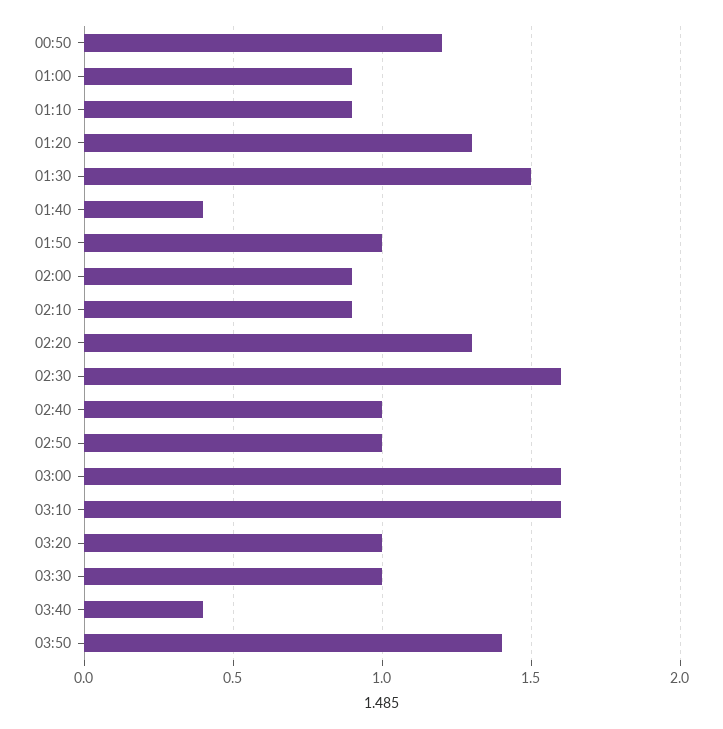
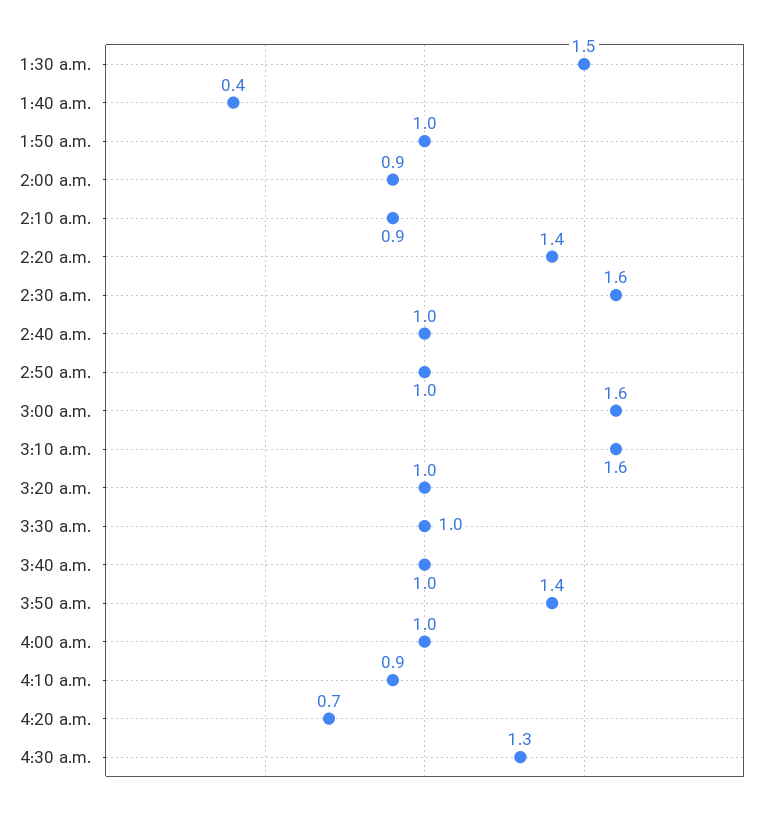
00:50: 1.2 -> none
01:00: 0.9 -> none
01:10: 0.9 -> none
01:20: 1.3 -> none
02:20: 1.3 -> 1.4
03:40: 0.4 -> 1
4:00 a.m.: none -> 1
4:10 a.m.: none -> 0.9
4:20 a.m.: none -> 0.7
4:30 a.m.: none -> 1.3

